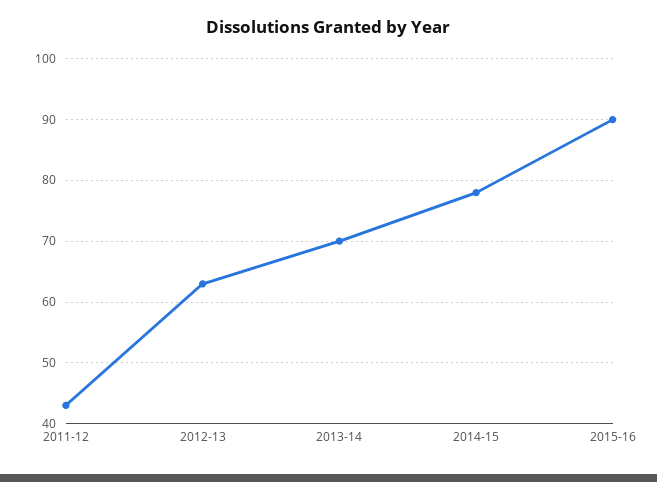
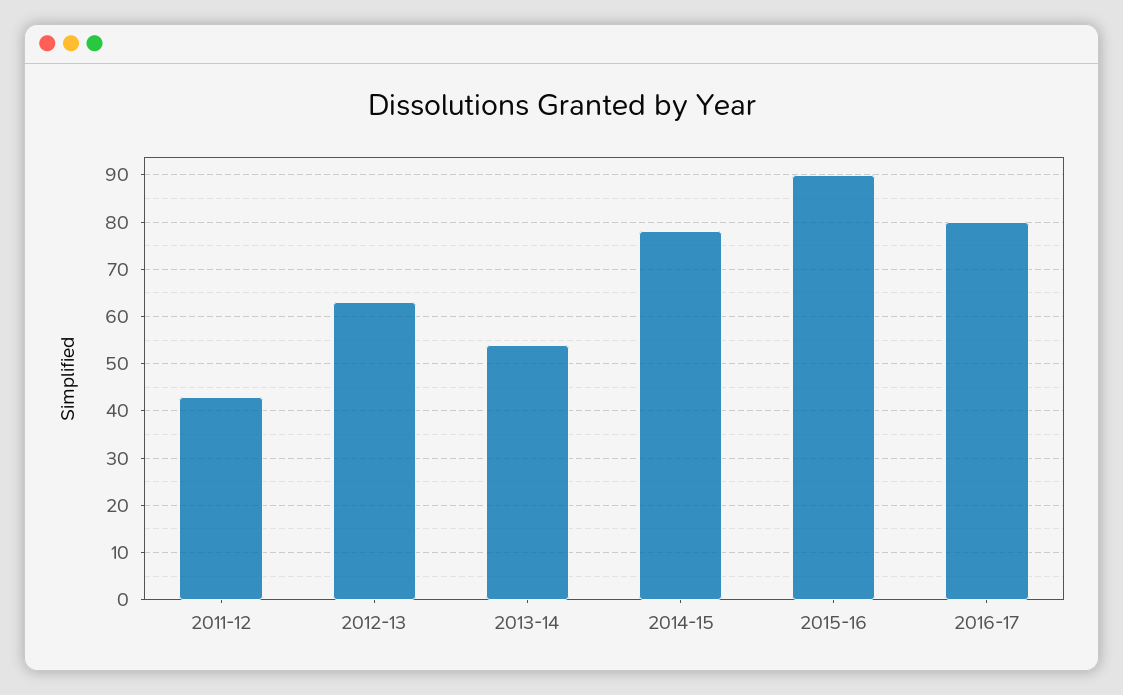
2013-14: 70 -> 55
2016-17: none -> 80

